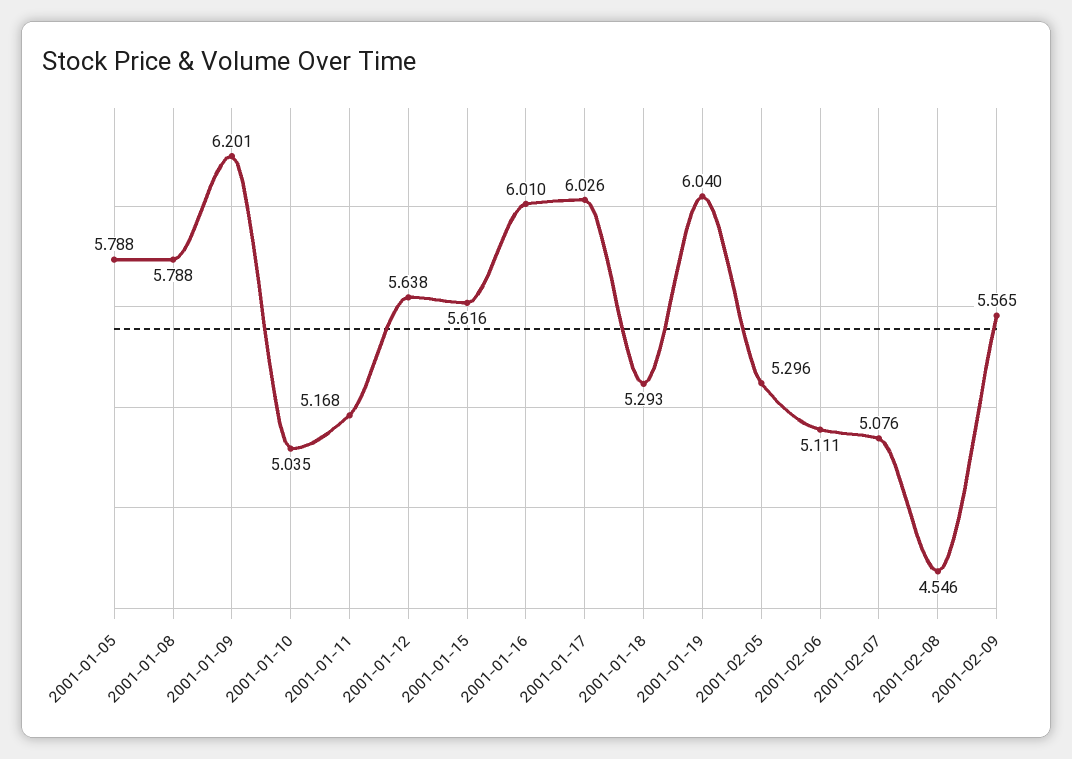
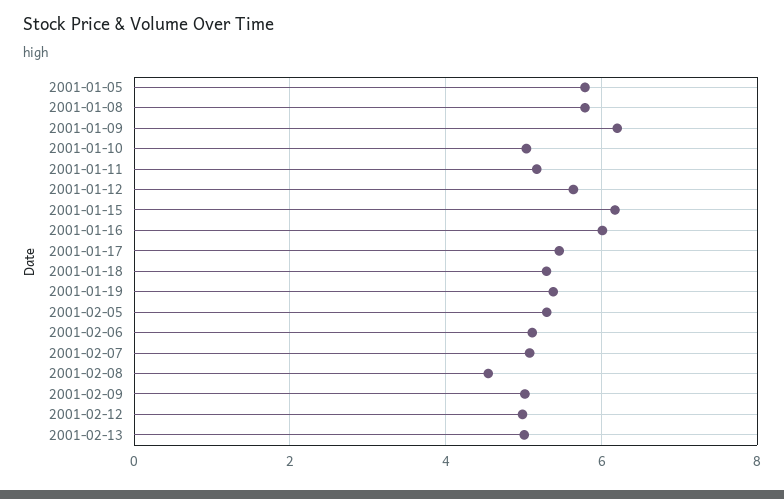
2001-01-15: 5.616 -> 6.2
2001-01-17: 6.026 -> 5.4
2001-01-19: 6.04 -> 5.4
2001-02-09: 5.565 -> 5
2001-02-12: none -> 5
2001-02-13: none -> 5

